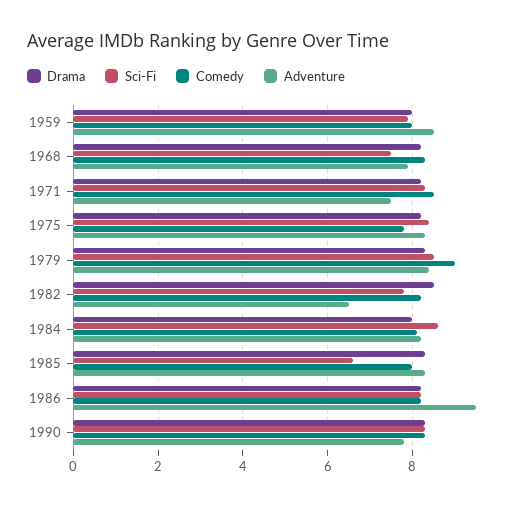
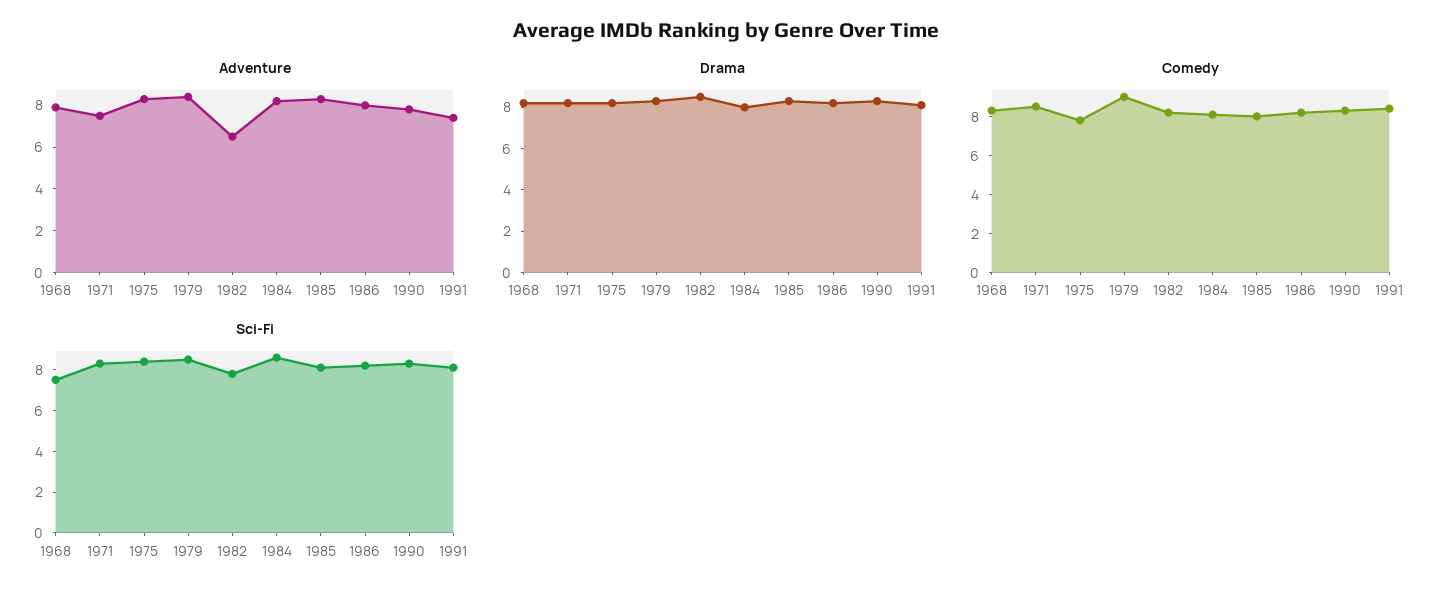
Drama, 1959: 8 -> none
Sci-Fi, 1959: 8 -> none
Comedy, 1959: 8 -> none
Adventure, 1959: 8.5 -> none
Sci-Fi, 1985: 6.5 -> 8
Adventure, 1986: 9.5 -> 8
Adventure, 1991: none -> 7.5
Drama, 1991: none -> 8
Comedy, 1991: none -> 8.5
Sci-Fi, 1991: none -> 8

